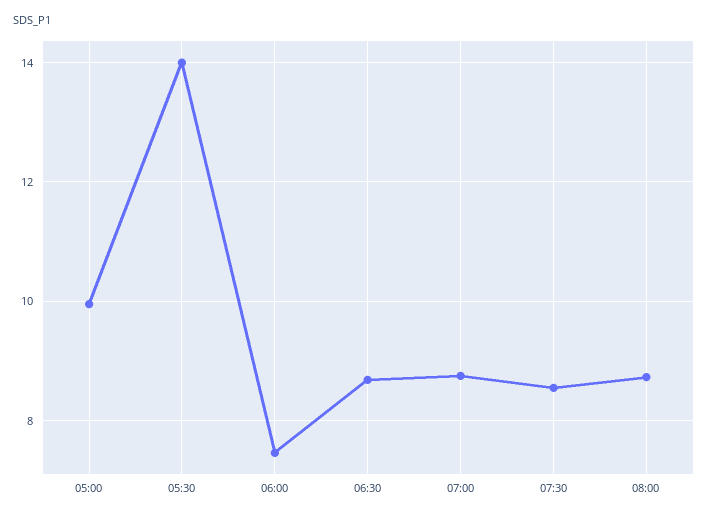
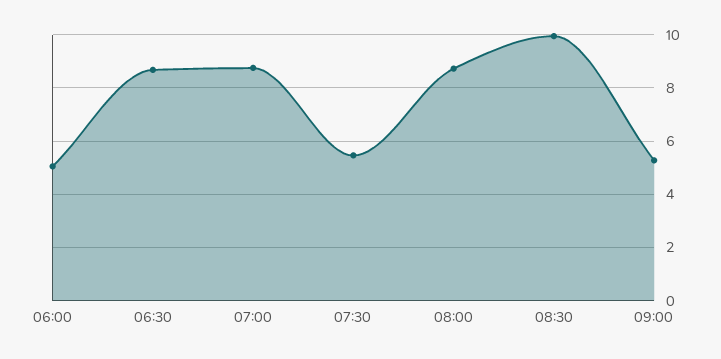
05:00: 10 -> none
05:30: 14 -> none
06:00: 7.4 -> 5
07:30: 8.6 -> 5.5
08:30: none -> 10
09:00: none -> 5.25

